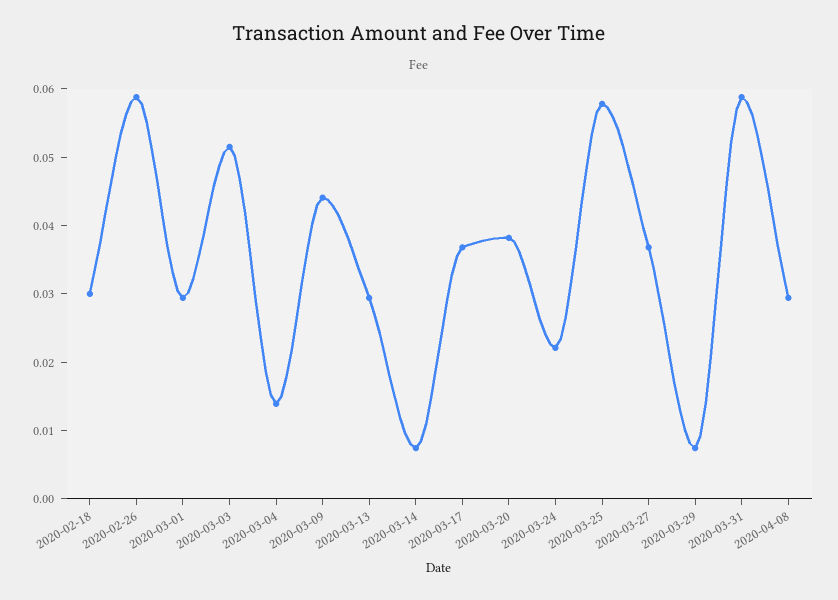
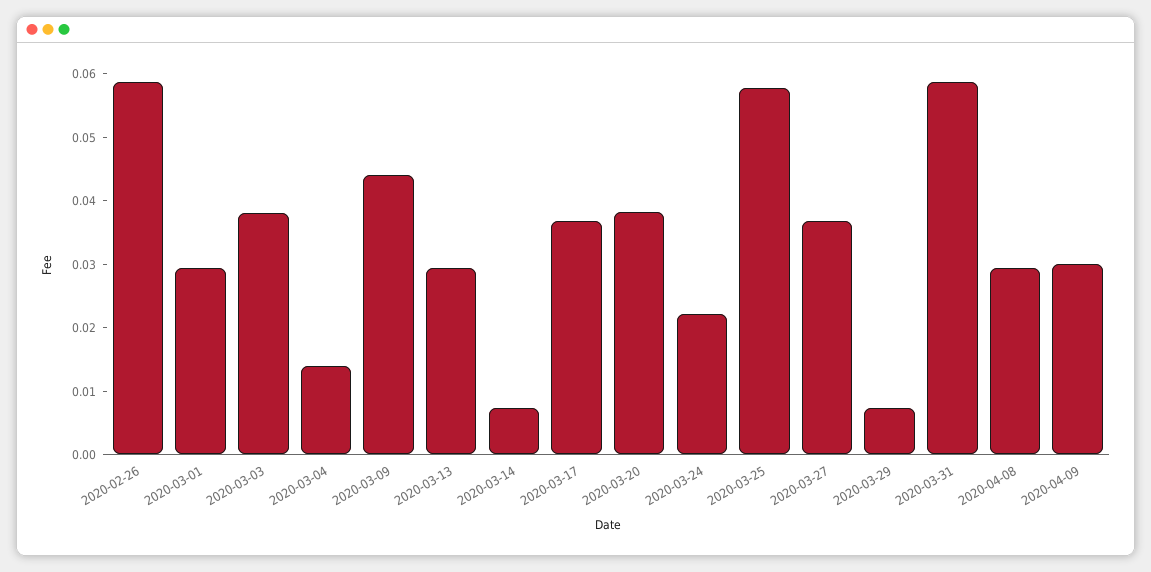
2020-02-18: 0.03 -> none
2020-03-03: 0.052 -> 0.038
2020-04-09: none -> 0.03

